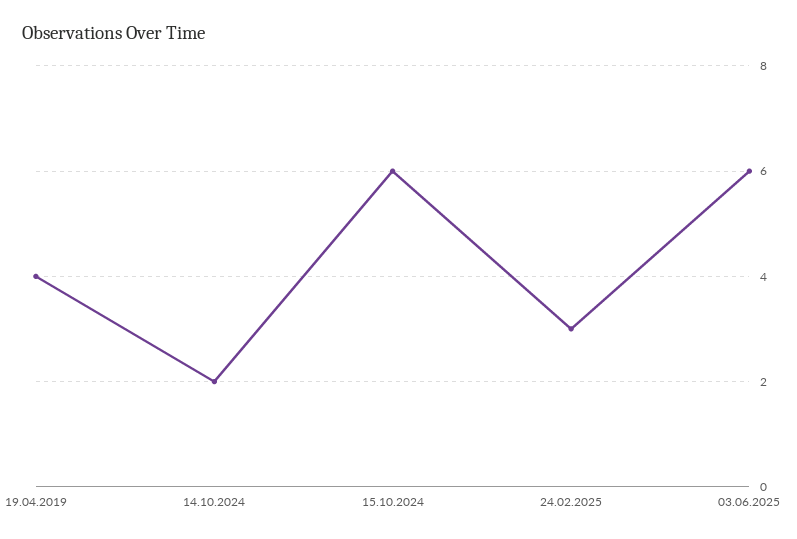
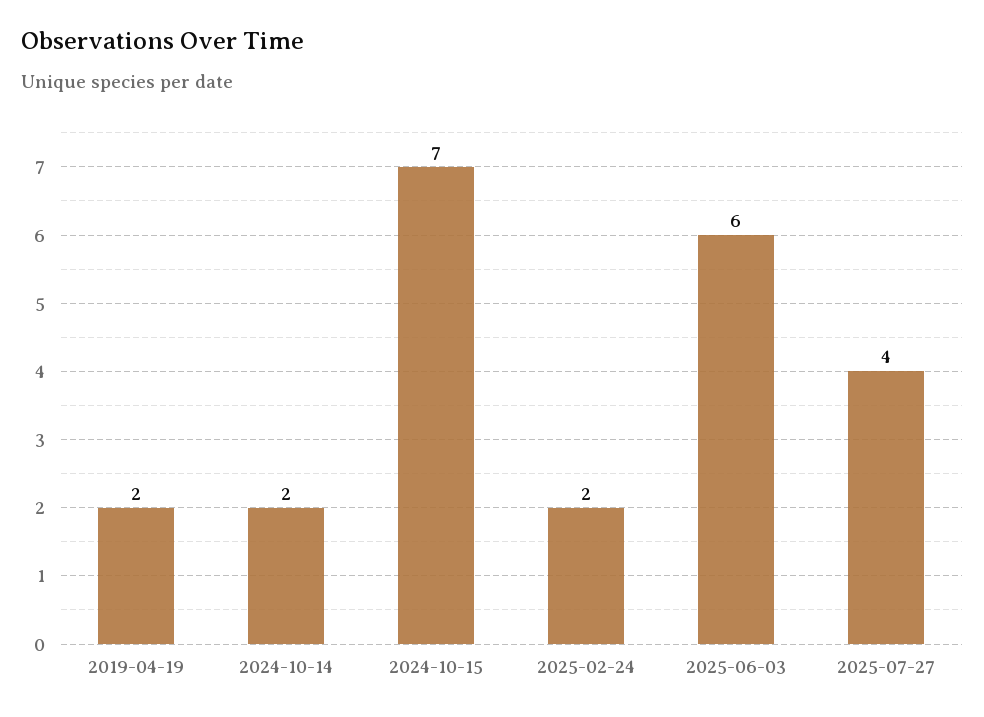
19.04.2019: 4 -> 2
15.10.2024: 6 -> 7
24.02.2025: 3 -> 2
2025-07-27: none -> 4

